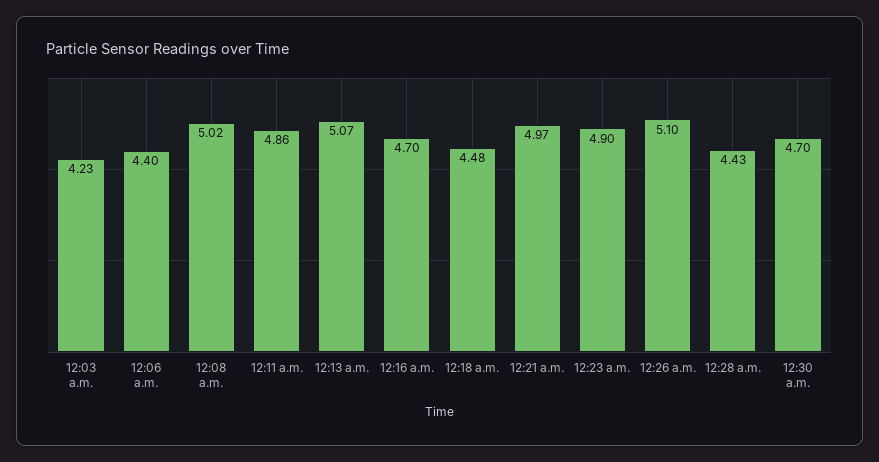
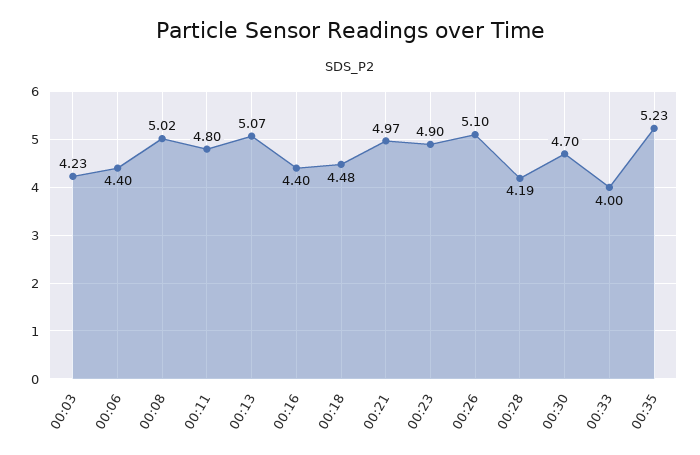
12:11 a.m.: 4.86 -> 4.8
12:16 a.m.: 4.7 -> 4.4
12:28 a.m.: 4.43 -> 4.19
00:33: none -> 4
00:35: none -> 5.23

